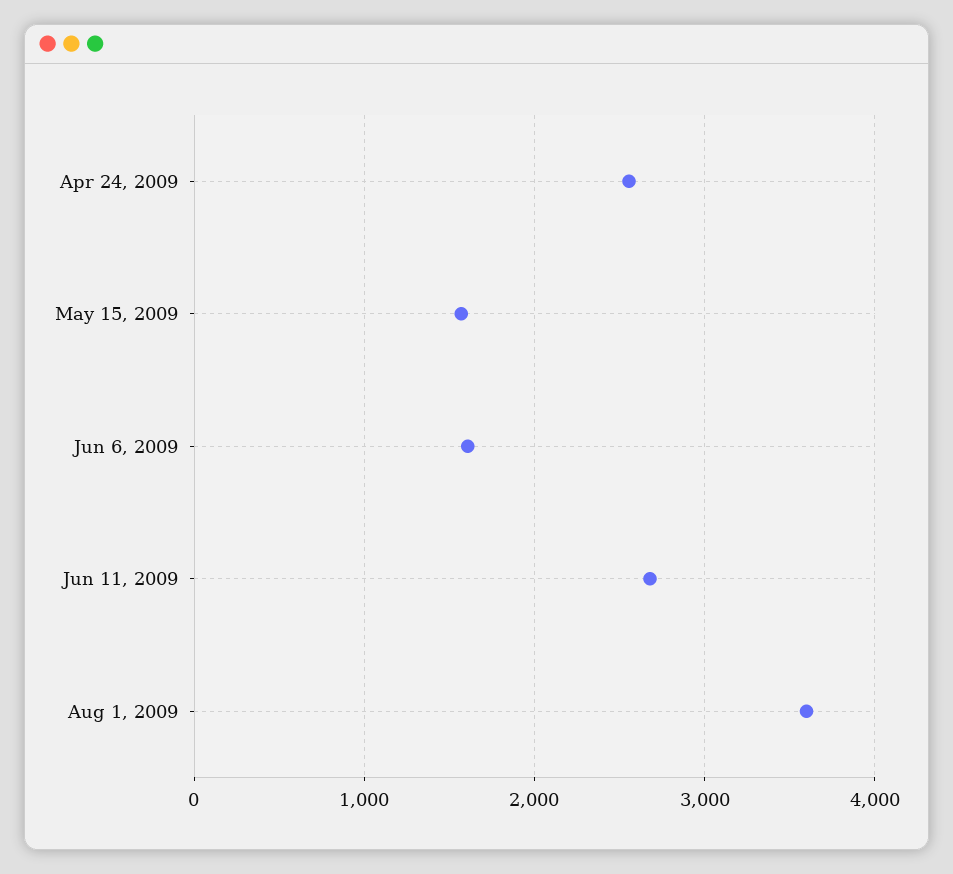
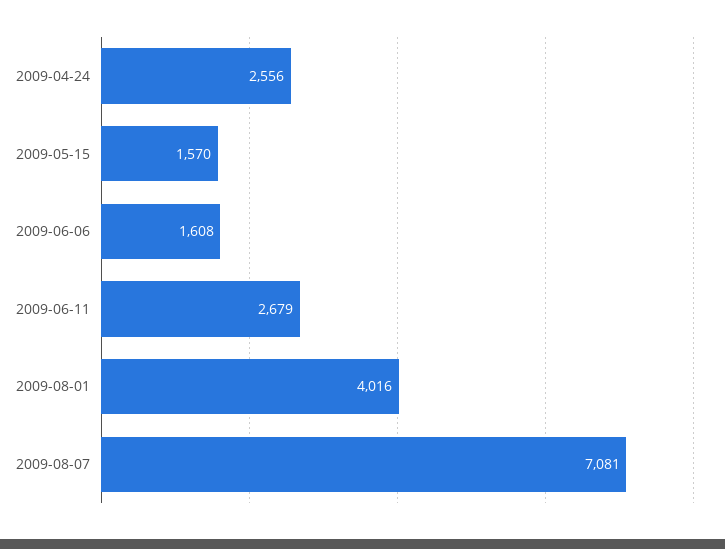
Aug 1, 2009: 3600 -> 4016
2009-08-07: none -> 7081

